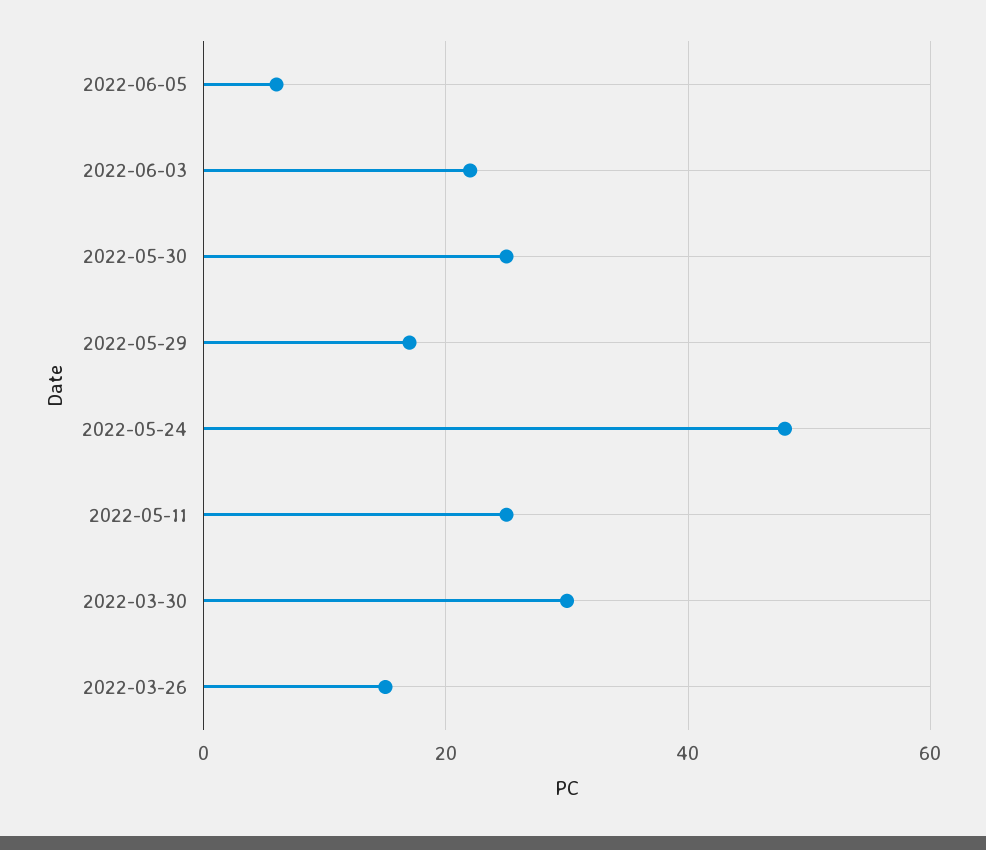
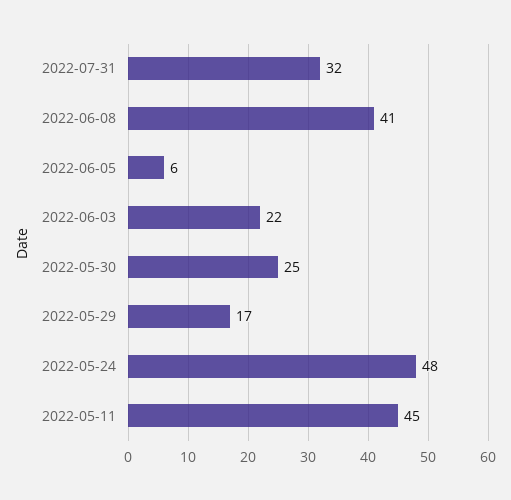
2022-05-11: 25 -> 45
2022-03-30: 30 -> none
2022-03-26: 15 -> none
2022-07-31: none -> 32
2022-06-08: none -> 41

